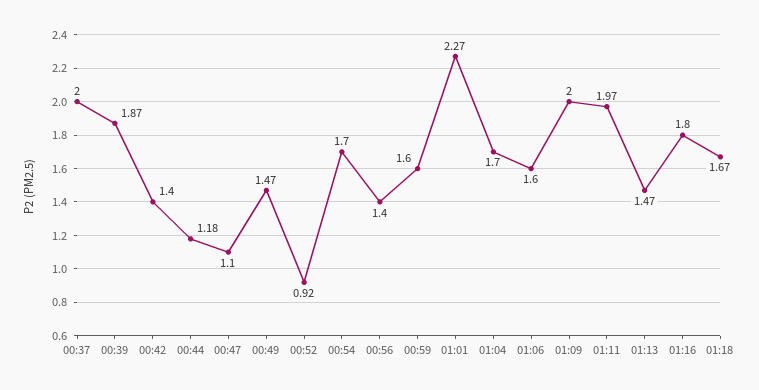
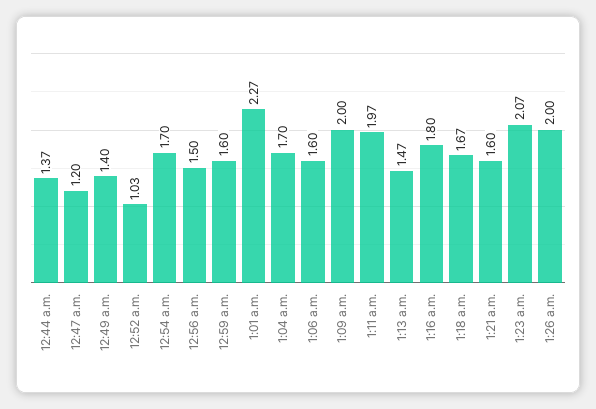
00:37: 2 -> none
00:39: 1.87 -> none
00:42: 1.4 -> none
00:44: 1.18 -> 1.37
00:47: 1.1 -> 1.2
00:49: 1.47 -> 1.4
00:52: 0.92 -> 1.03
00:56: 1.4 -> 1.5
1:21 a.m.: none -> 1.6
1:23 a.m.: none -> 2.07
1:26 a.m.: none -> 2

